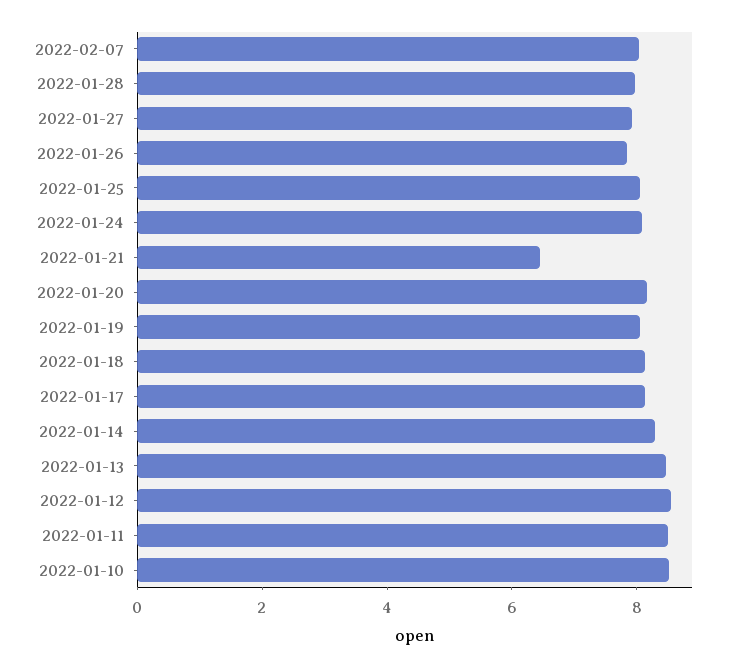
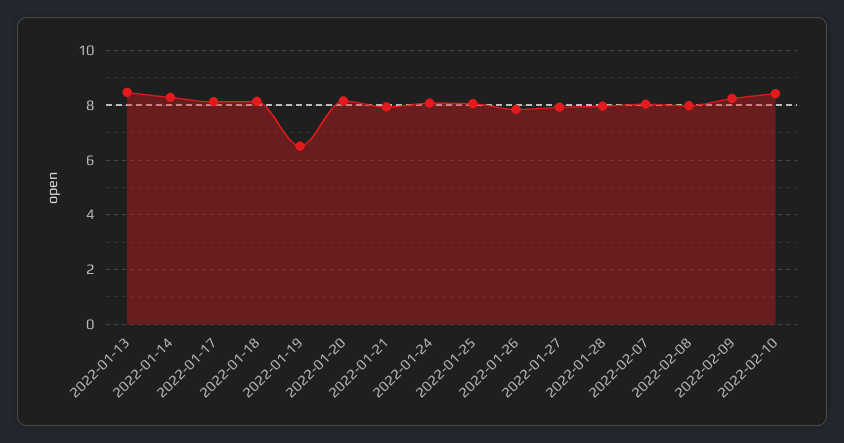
2022-01-21: 6.5 -> 8
2022-01-19: 8 -> 6.5
2022-01-12: 8.5 -> none
2022-01-11: 8.5 -> none
2022-01-10: 8.5 -> none
2022-02-08: none -> 8
2022-02-09: none -> 8.25
2022-02-10: none -> 8.5

